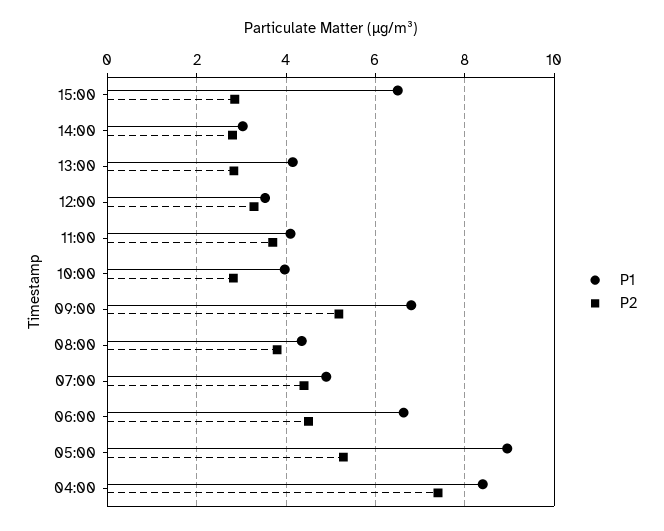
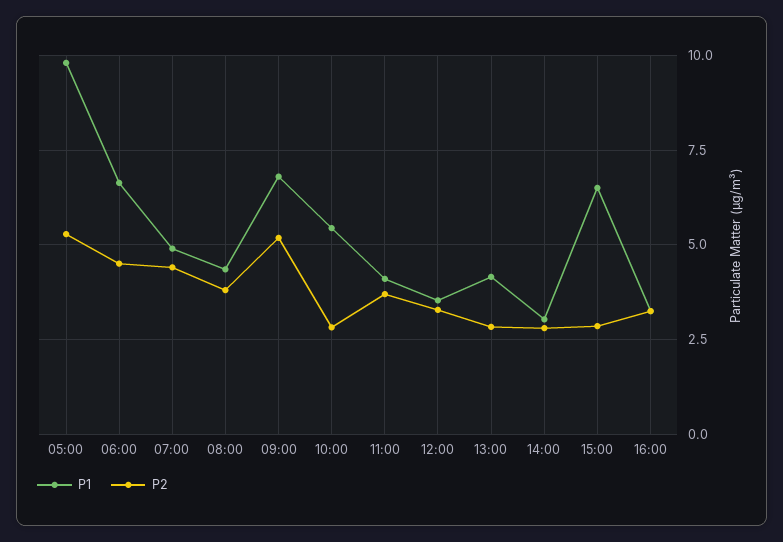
P1, 10:00: 4 -> 5.5
P1, 05:00: 9 -> 9.75
P1, 04:00: 8.4 -> none
P2, 04:00: 7.4 -> none
P1, 16:00: none -> 3.25
P2, 16:00: none -> 3.25

